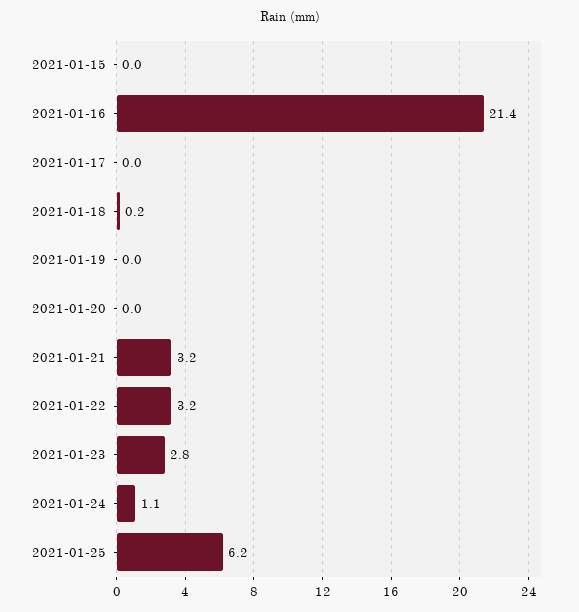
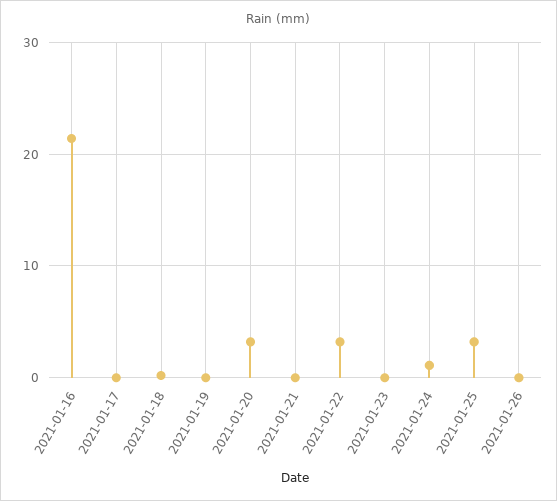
2021-01-15: 0 -> none
2021-01-20: 0 -> 3
2021-01-21: 3.2 -> 0
2021-01-23: 2.8 -> 0
2021-01-25: 6.2 -> 3
2021-01-26: none -> 0

